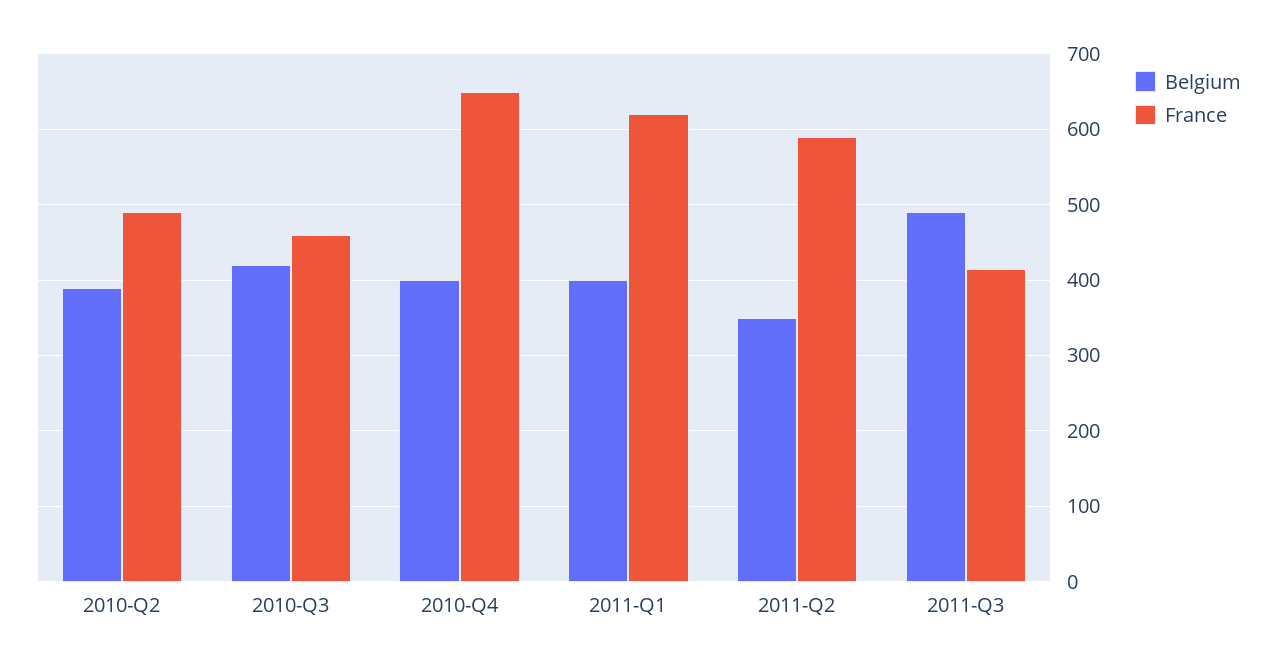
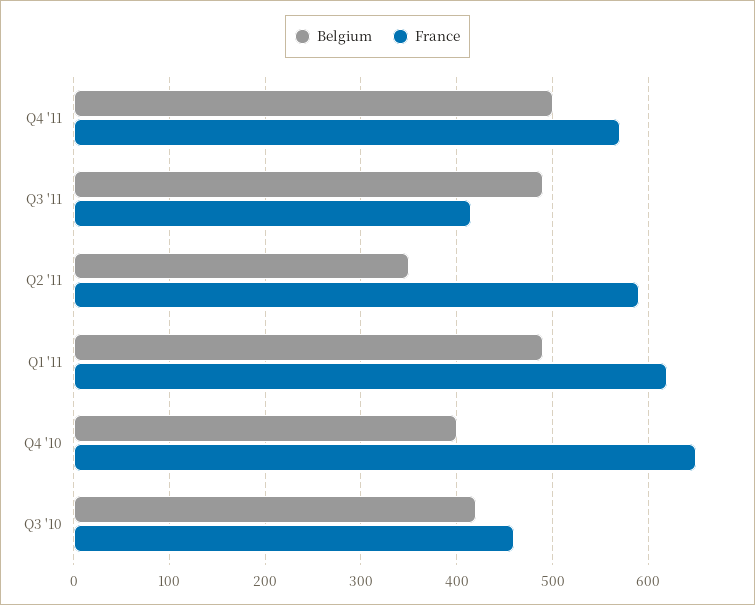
Belgium, 2010-Q2: 390 -> none
France, 2010-Q2: 490 -> none
Belgium, 2011-Q1: 400 -> 490
Belgium, Q4 '11: none -> 500
France, Q4 '11: none -> 570

